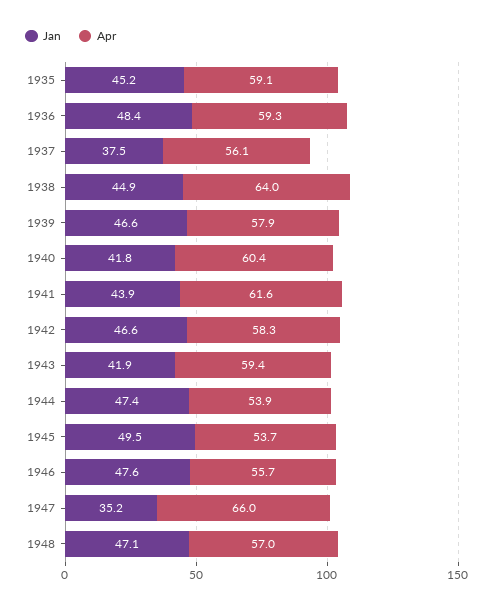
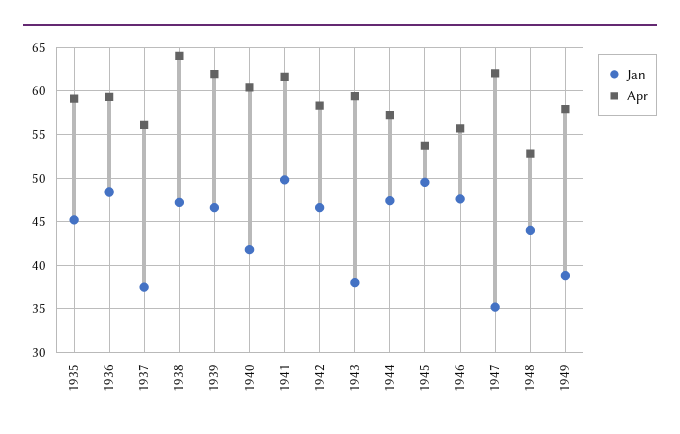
Jan, 1938: 44.9 -> 47
Apr, 1939: 57.9 -> 62
Jan, 1941: 43.9 -> 50
Jan, 1943: 41.9 -> 38
Apr, 1944: 53.9 -> 57
Apr, 1947: 66 -> 62
Jan, 1948: 47.1 -> 44
Apr, 1948: 57 -> 53
Jan, 1949: none -> 39
Apr, 1949: none -> 58

